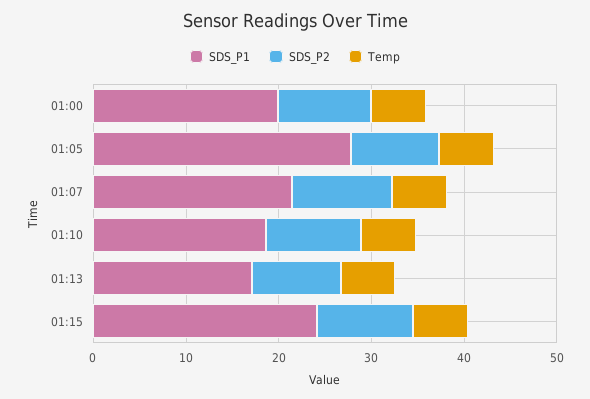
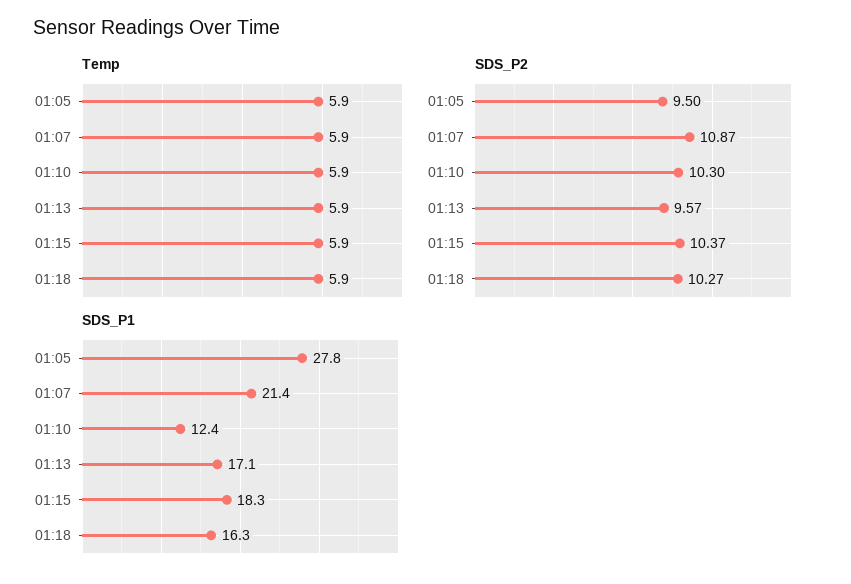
SDS_P1, 01:00: 20 -> none
SDS_P2, 01:00: 10 -> none
Temp, 01:00: 6 -> none
SDS_P1, 01:10: 18 -> 12.4
SDS_P1, 01:15: 24 -> 18.3
Temp, 01:18: none -> 5.9
SDS_P2, 01:18: none -> 10.27
SDS_P1, 01:18: none -> 16.3

